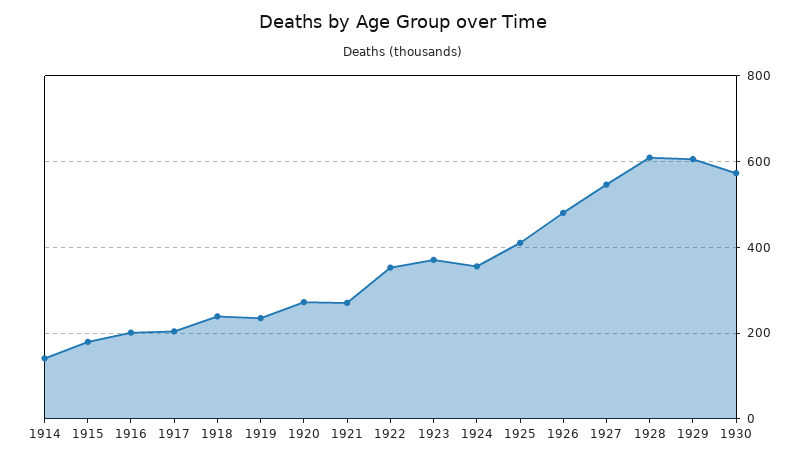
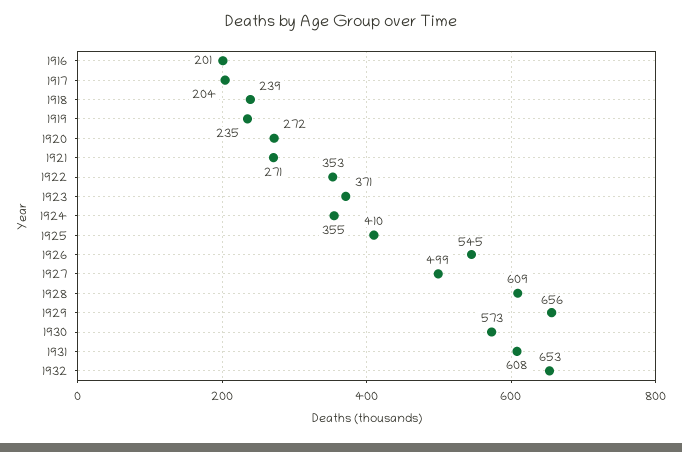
1914: 140 -> none
1915: 180 -> none
1926: 480 -> 545
1927: 540 -> 499
1929: 600 -> 656
1931: none -> 608
1932: none -> 653

